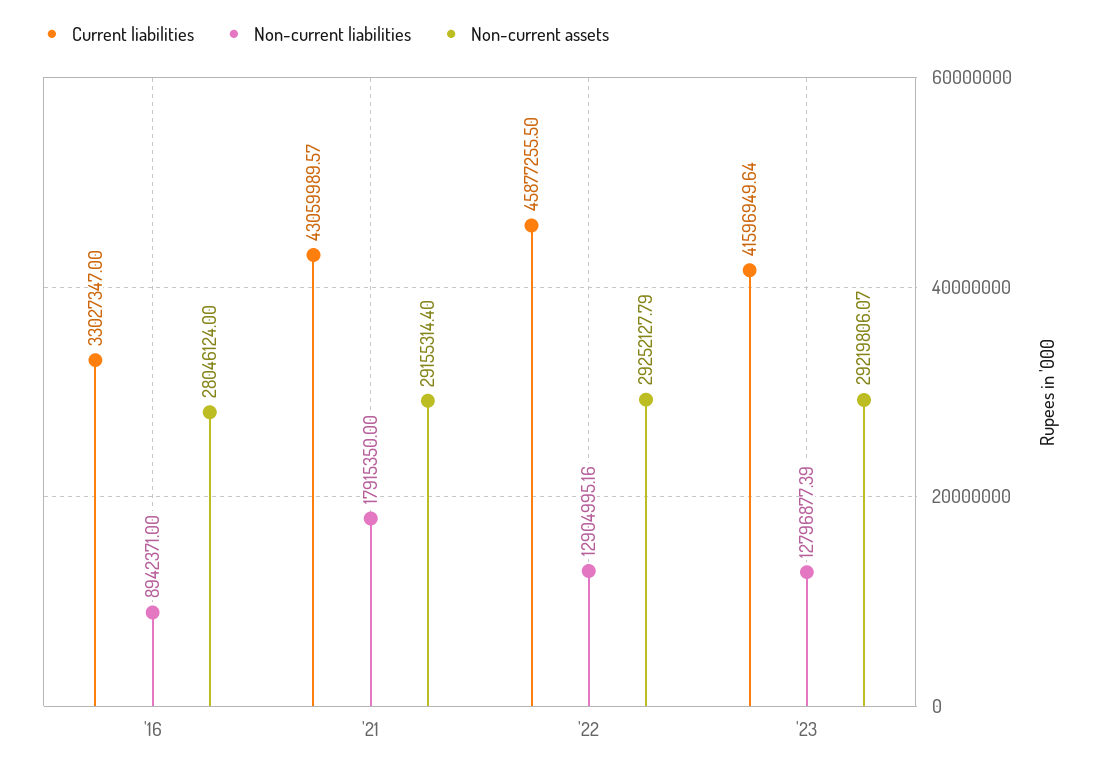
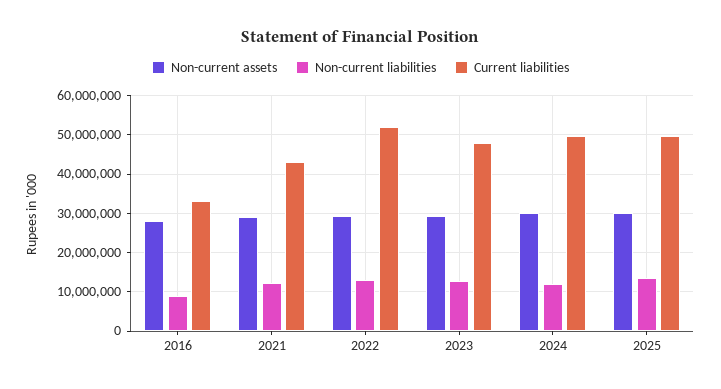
Non-current liabilities, '21: 17915350 -> 12000000
Current liabilities, '22: 45877255.5 -> 52000000
Current liabilities, '23: 41596949.64 -> 48000000
Non-current assets, 2024: none -> 30000000
Non-current liabilities, 2024: none -> 12000000
Current liabilities, 2024: none -> 50000000
Non-current assets, 2025: none -> 30000000
Non-current liabilities, 2025: none -> 14000000
Current liabilities, 2025: none -> 50000000

